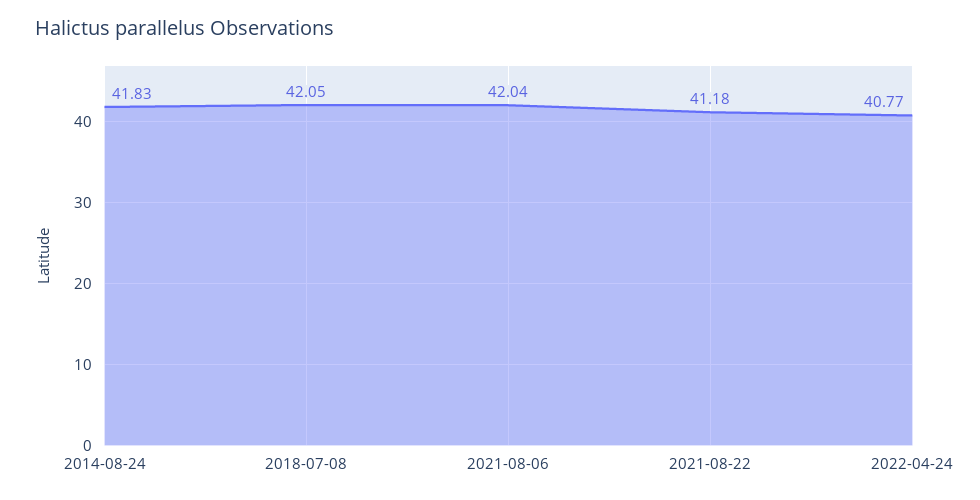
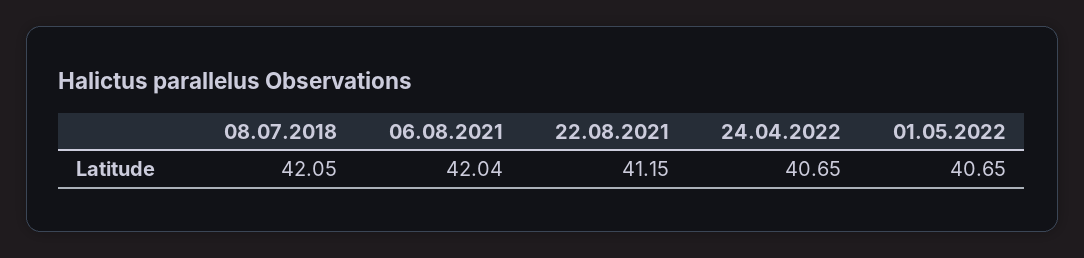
2014-08-24: 41.83 -> none
2021-08-22: 41.18 -> 41.15
2022-04-24: 40.77 -> 40.65
01.05.2022: none -> 40.65

